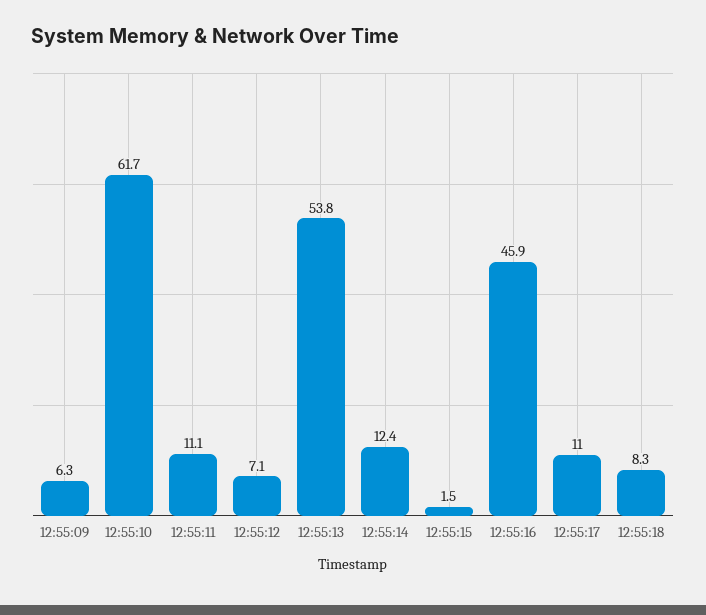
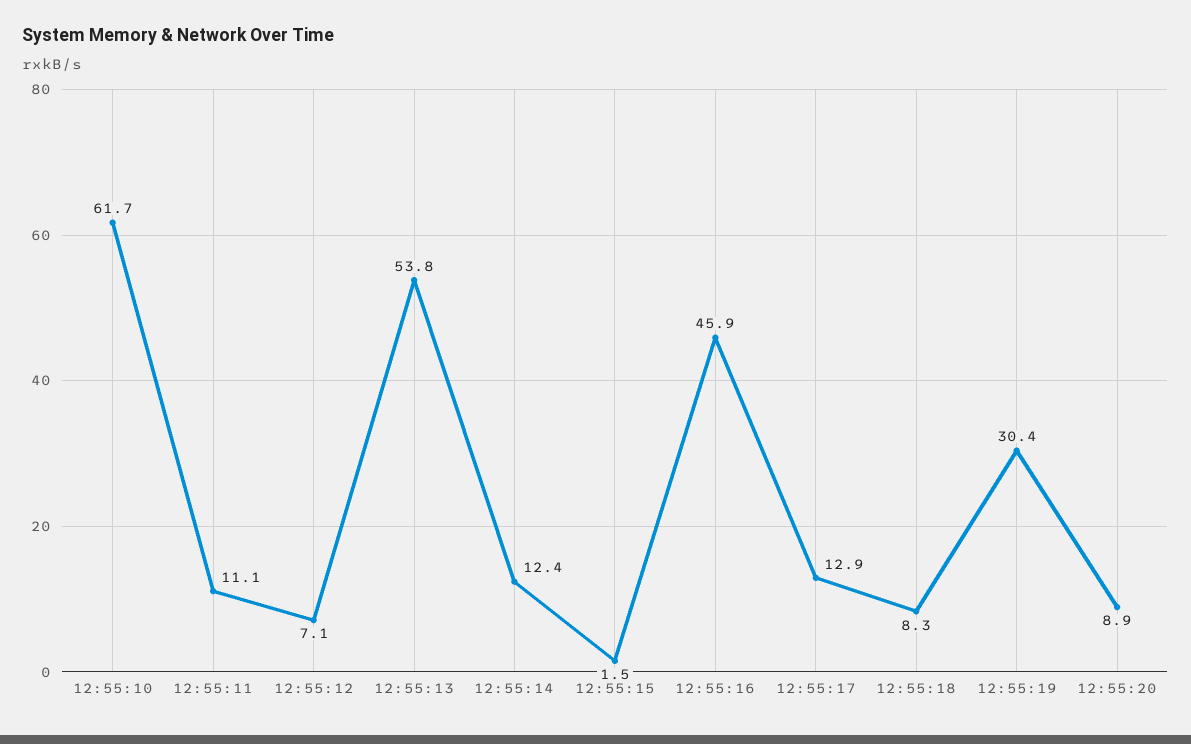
12:55:09: 6.3 -> none
12:55:17: 11 -> 12.9
12:55:19: none -> 30.4
12:55:20: none -> 8.9

